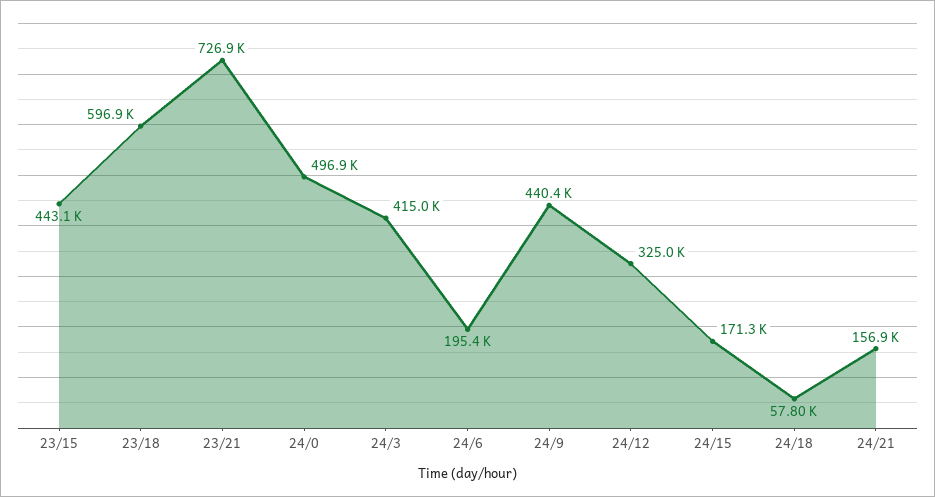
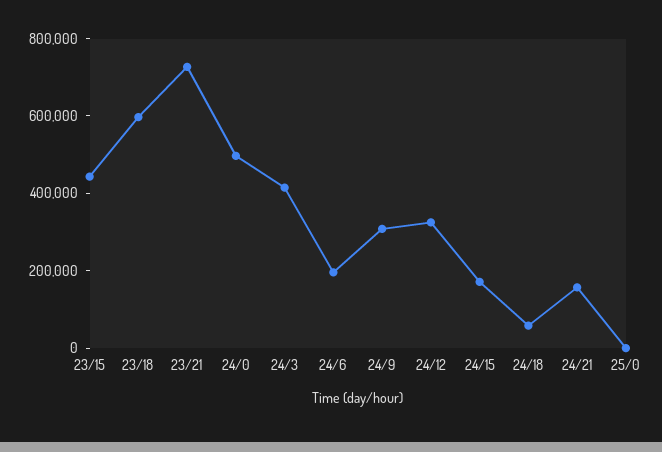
24/9: 440400 -> 300000
25/0: none -> 0

